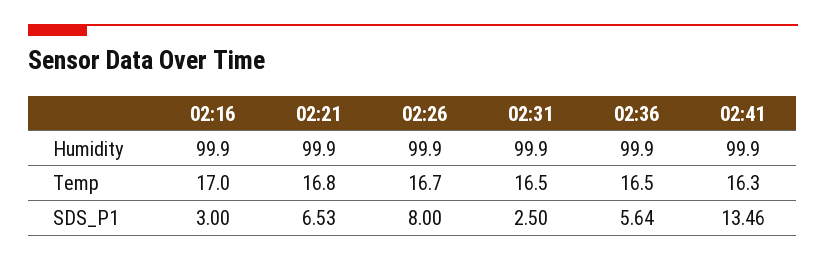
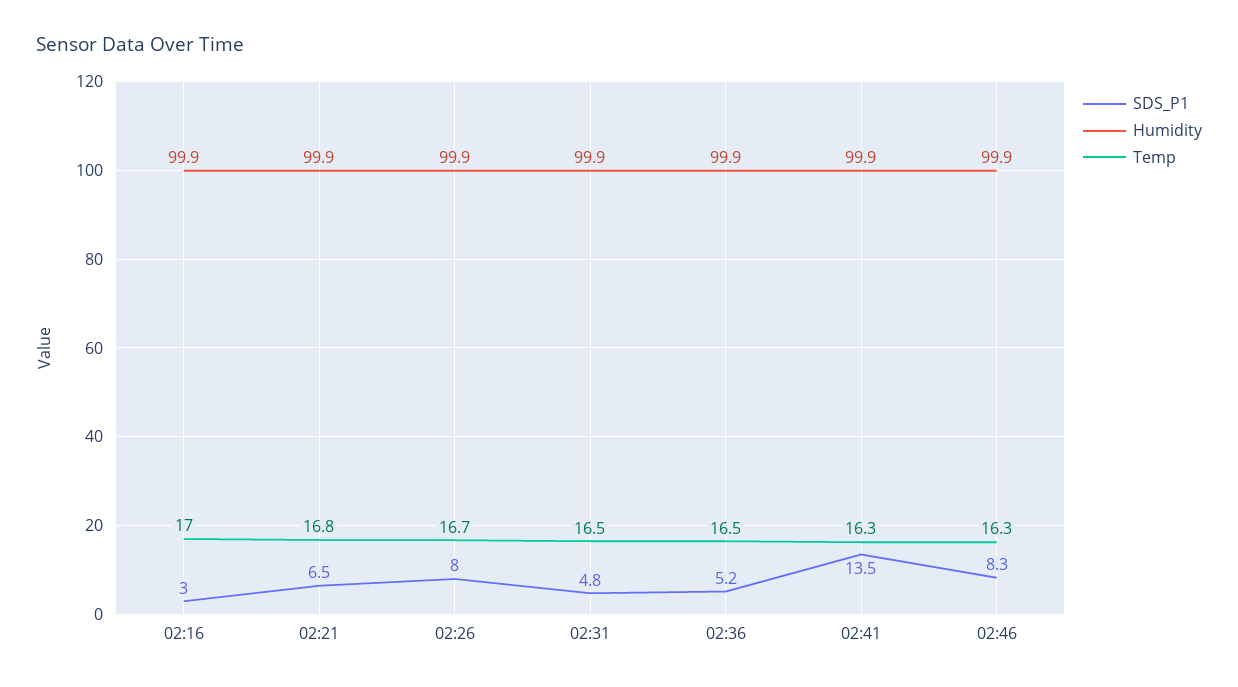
SDS_P1, 02:31: 2.5 -> 4.8
SDS_P1, 02:36: 5.64 -> 5.2
SDS_P1, 02:46: none -> 8.3
Humidity, 02:46: none -> 99.9
Temp, 02:46: none -> 16.3

